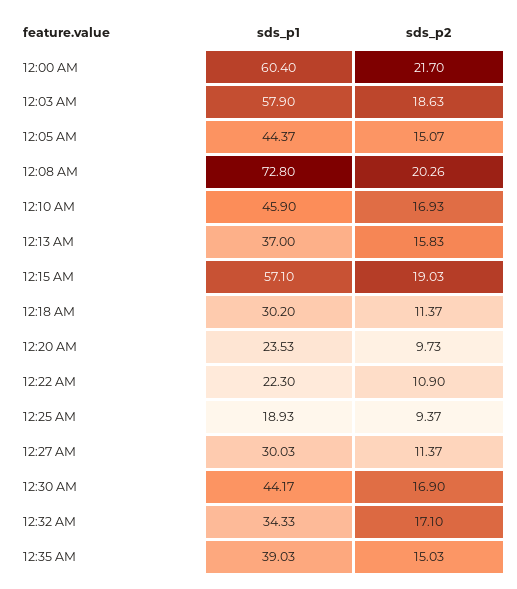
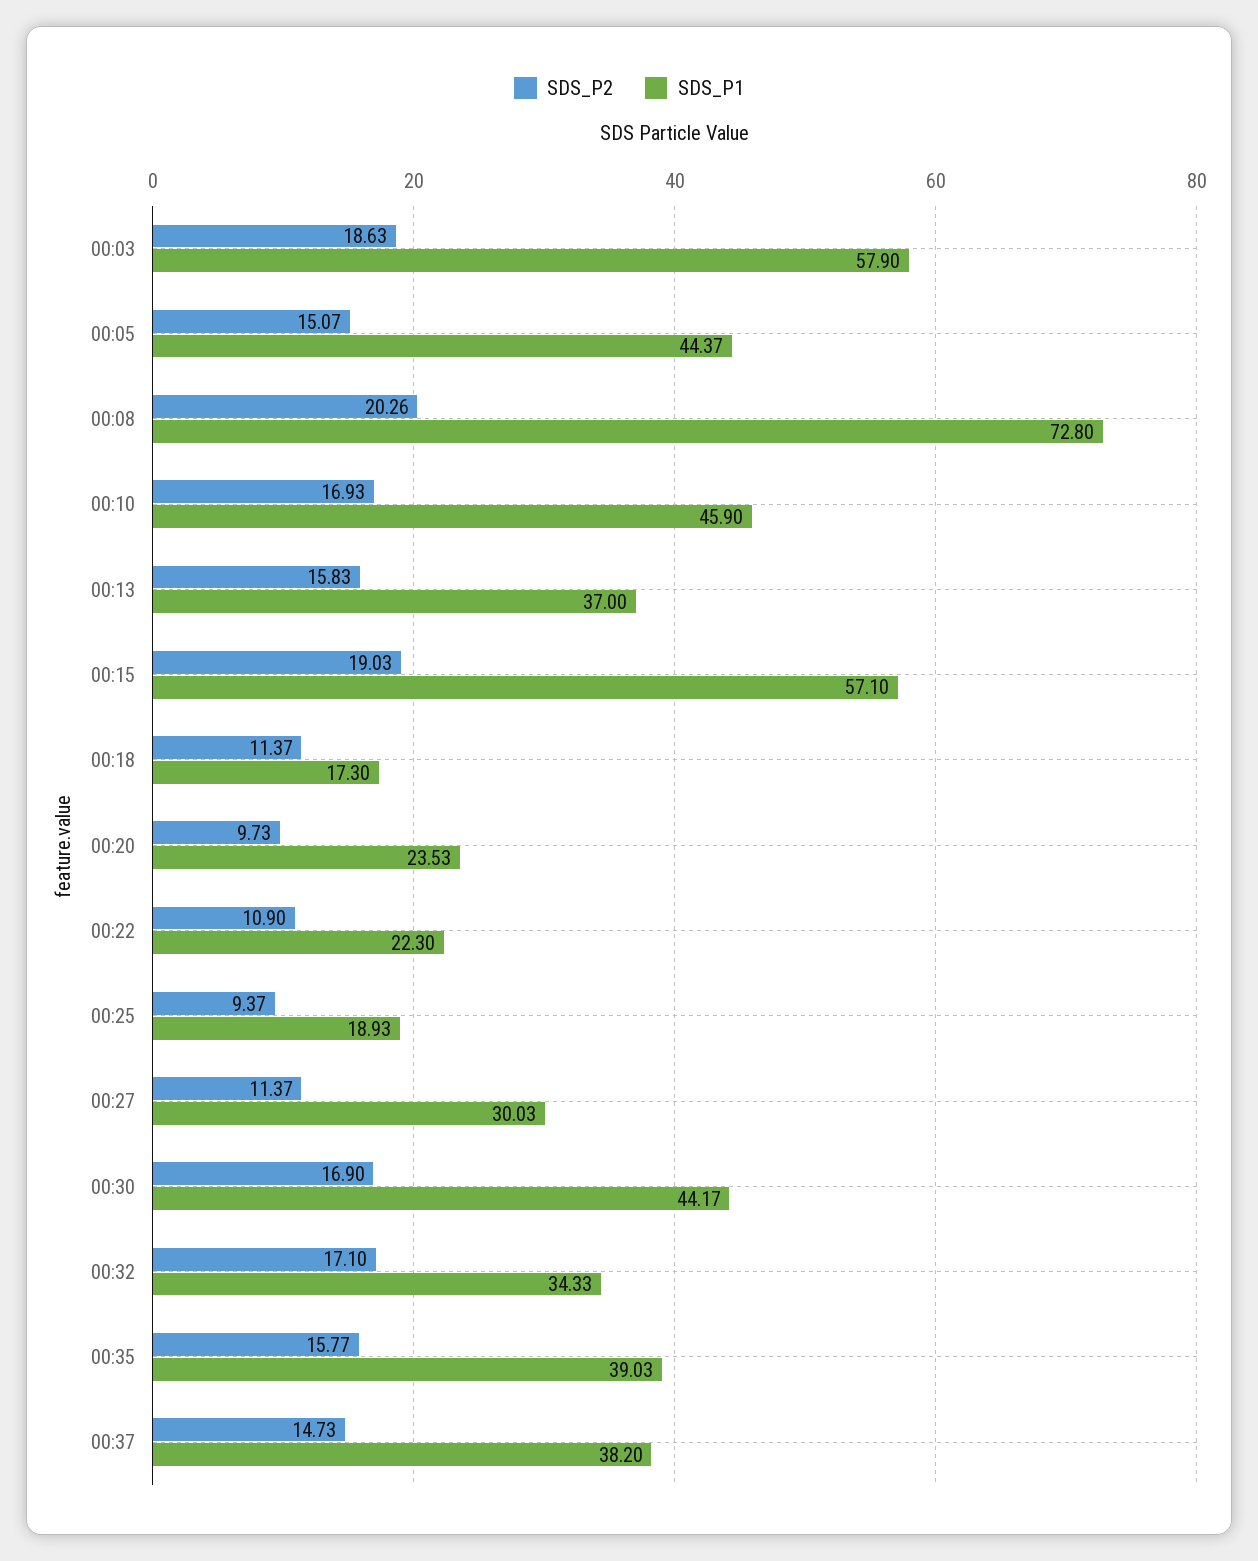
sds_p1, 12:00 AM: 60.4 -> none
sds_p2, 12:00 AM: 21.7 -> none
sds_p1, 12:18 AM: 30.2 -> 17.3
sds_p2, 12:35 AM: 15.03 -> 15.77
sds_p2, 00:37: none -> 14.73
sds_p1, 00:37: none -> 38.2

